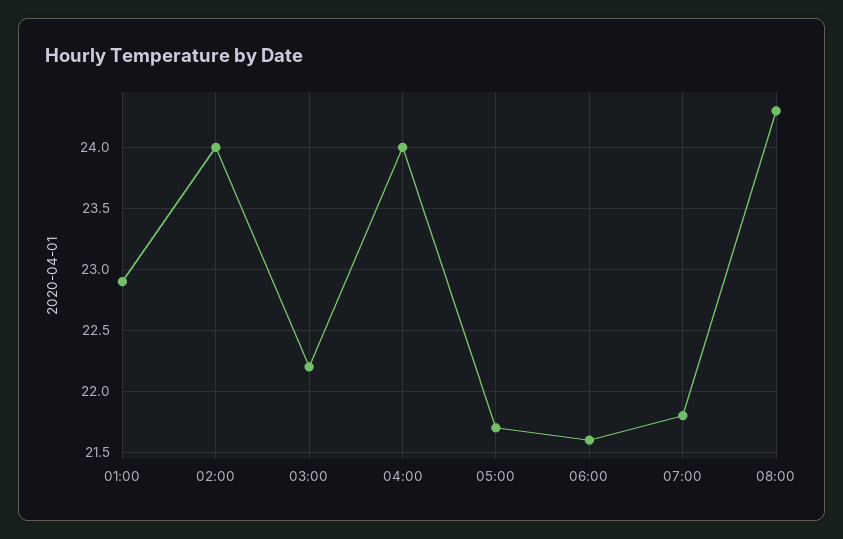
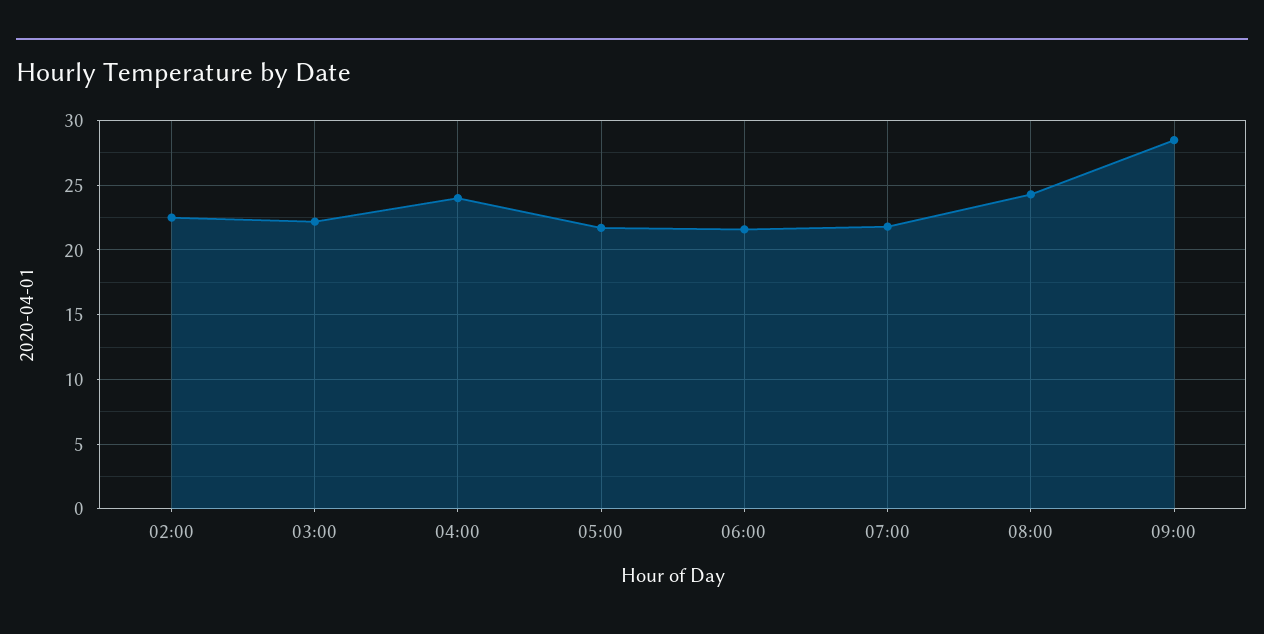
01:00: 22.9 -> none
02:00: 24 -> 22.5
09:00: none -> 28.5

